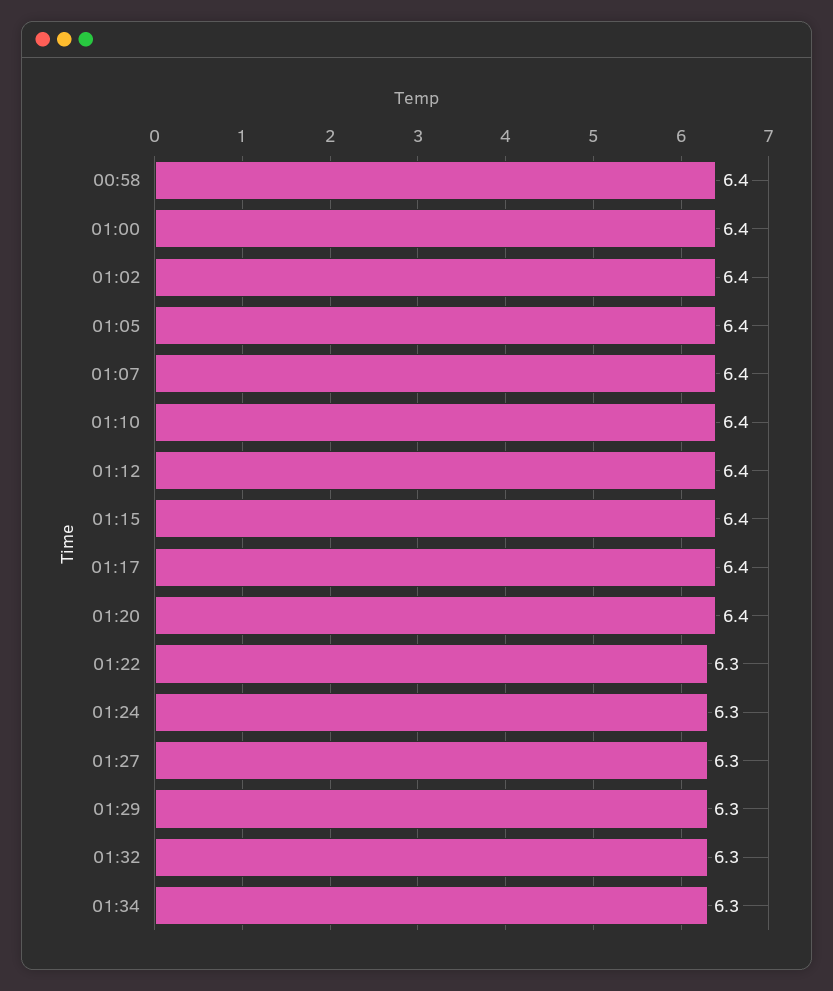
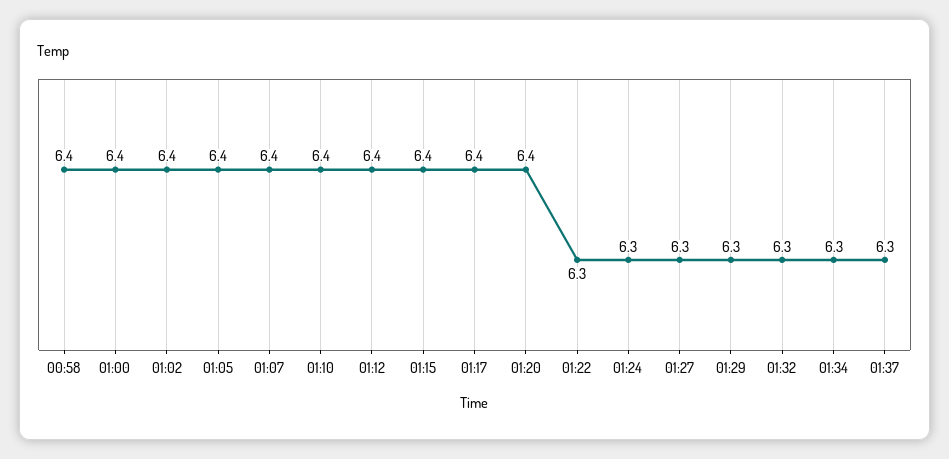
01:37: none -> 6.3

